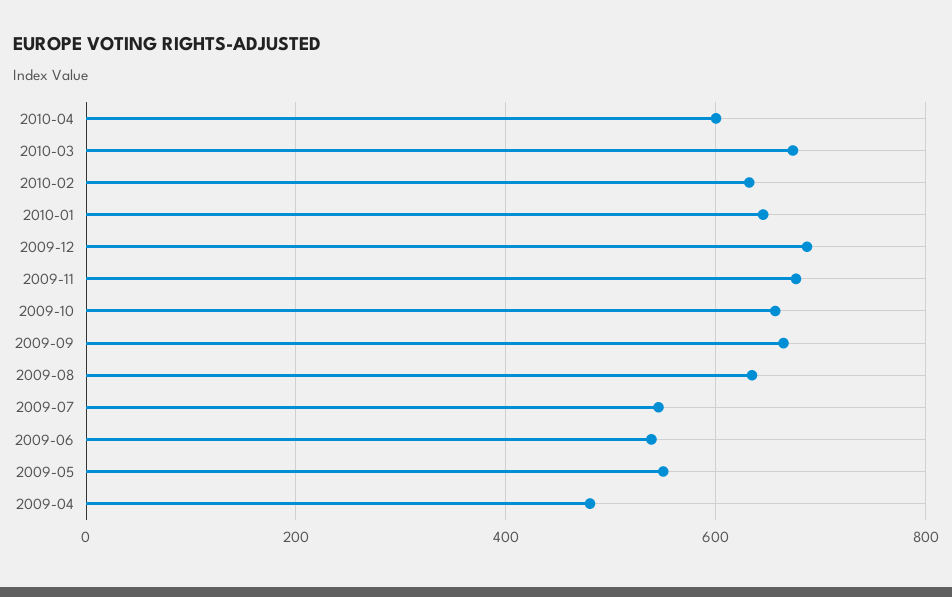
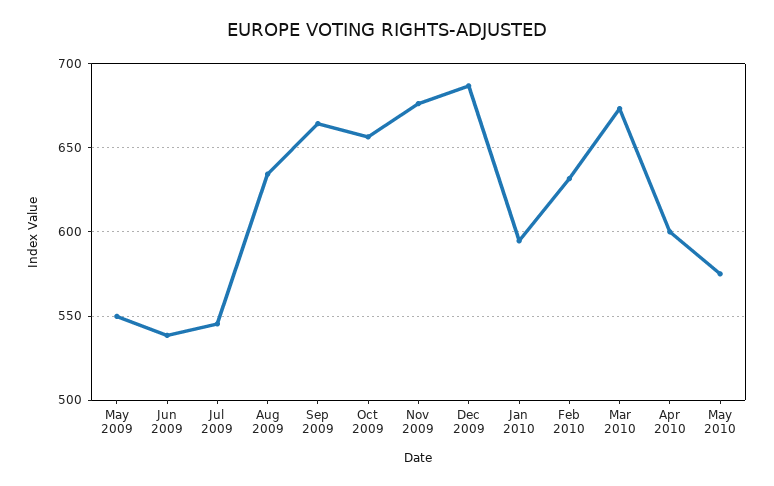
2010-01: 640 -> 595
2009-04: 480 -> none
May 2010: none -> 575

